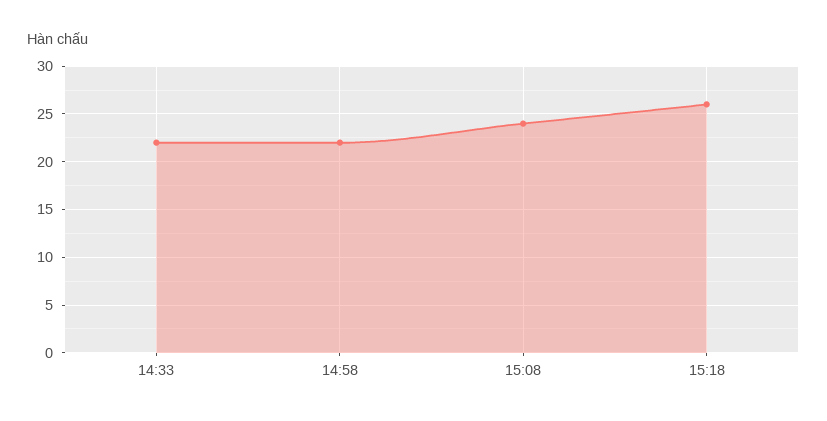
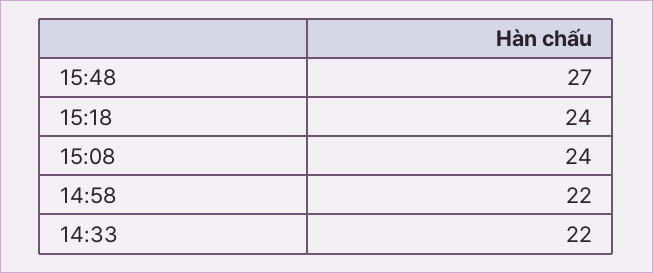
15:18: 26 -> 24
15:48: none -> 27

